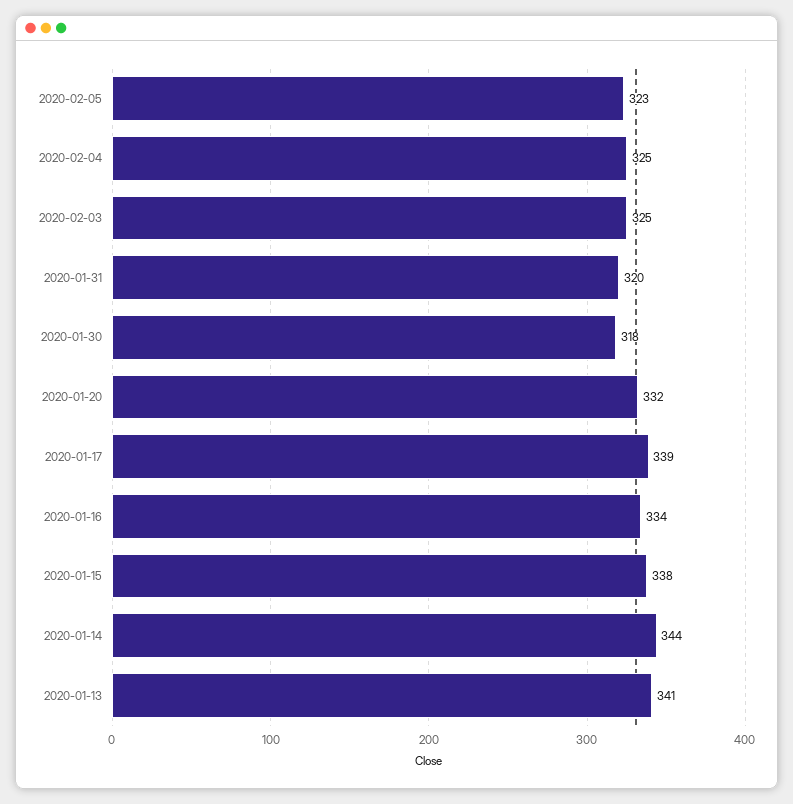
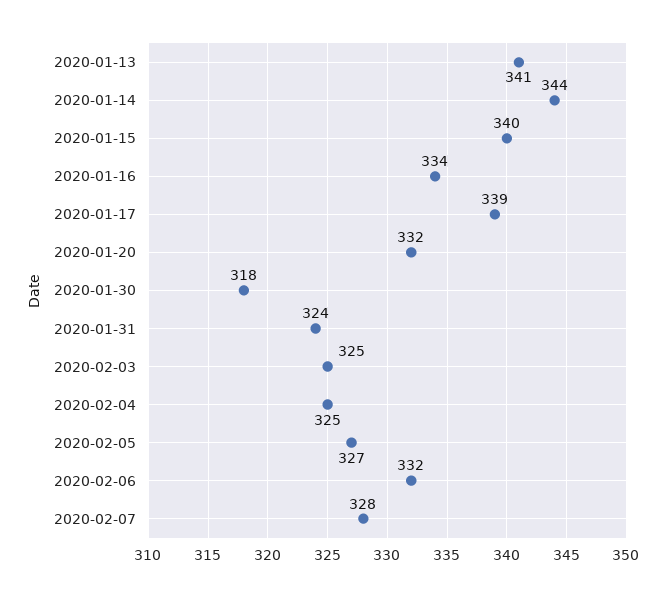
2020-02-05: 323 -> 327
2020-01-31: 320 -> 324
2020-01-15: 338 -> 340
2020-02-06: none -> 332
2020-02-07: none -> 328

